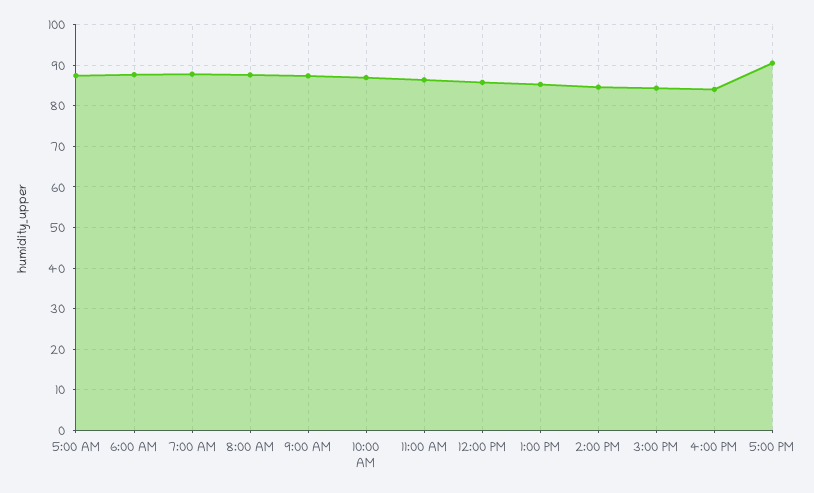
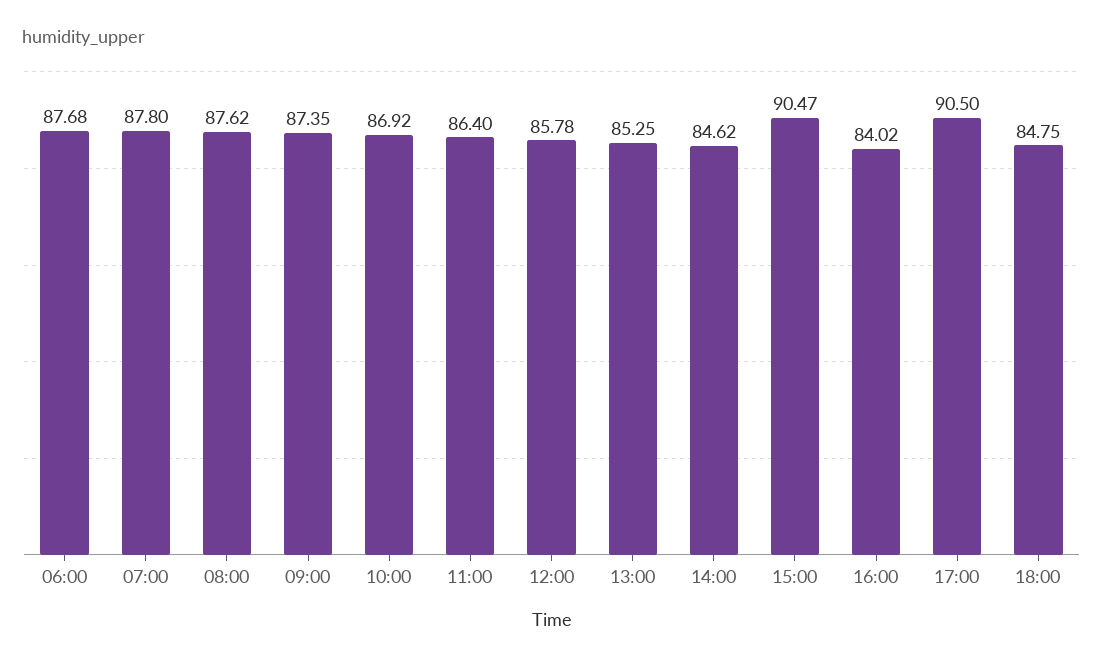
5:00 AM: 88 -> none
3:00 PM: 84 -> 90.47
18:00: none -> 84.75

